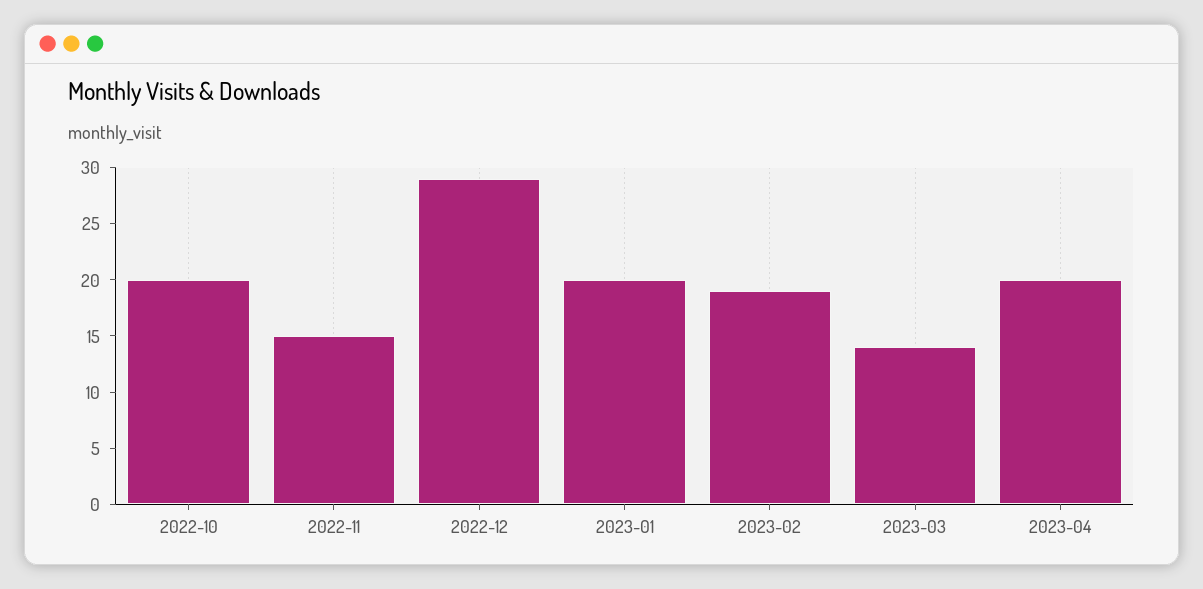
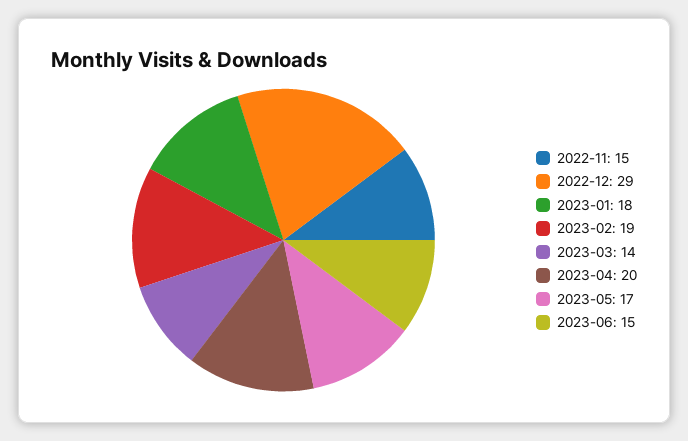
2022-10: 20 -> none
2023-01: 20 -> 18
2023-05: none -> 17
2023-06: none -> 15

